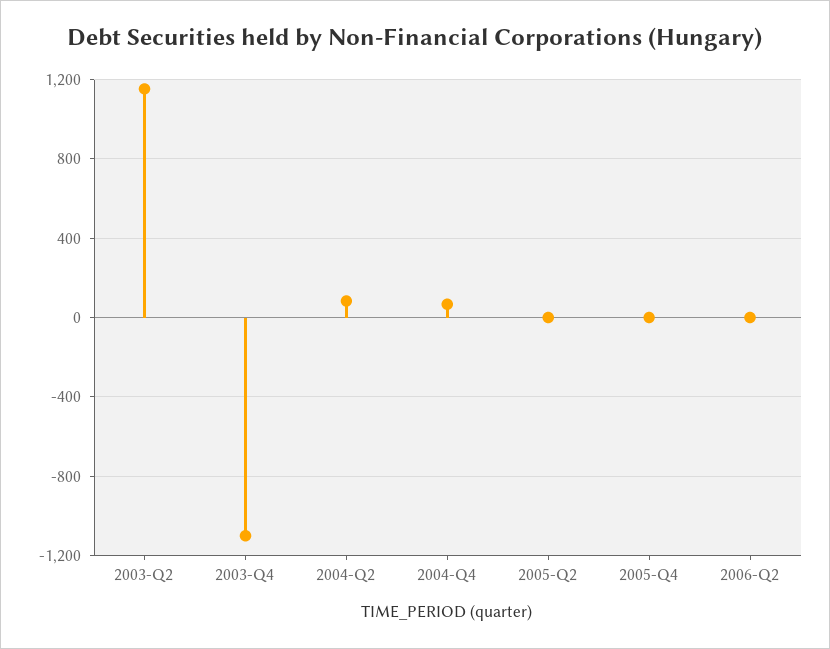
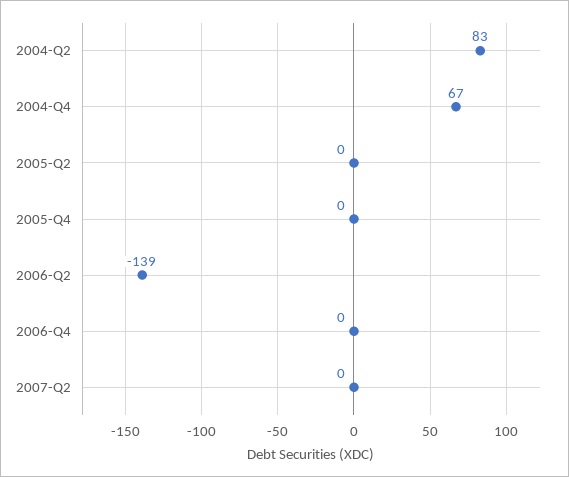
2003-Q2: 1150 -> none
2003-Q4: -1100 -> none
2006-Q2: 0 -> -139
2006-Q4: none -> 0
2007-Q2: none -> 0

